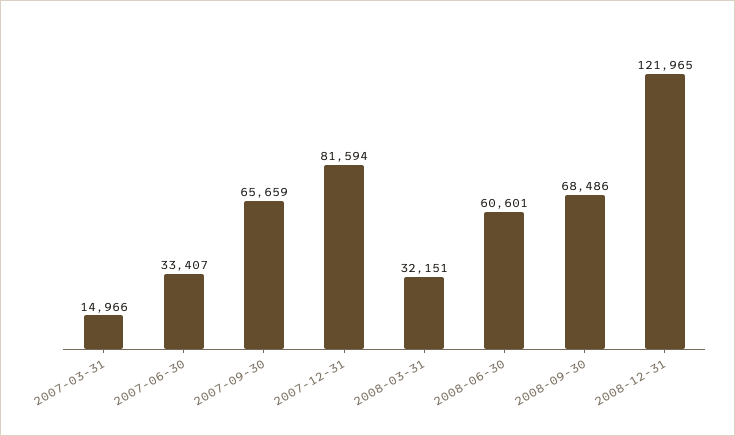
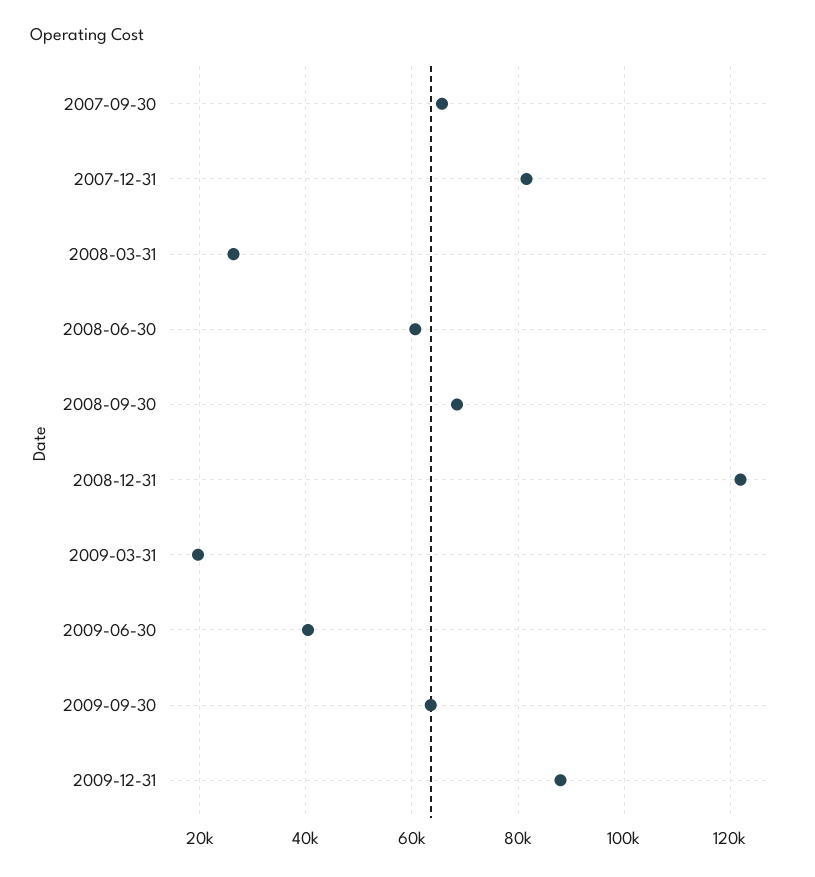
2007-03-31: 14966 -> none
2007-06-30: 33407 -> none
2008-03-31: 32151 -> 26000
2009-03-31: none -> 20000
2009-06-30: none -> 40000
2009-09-30: none -> 64000
2009-12-31: none -> 88000

